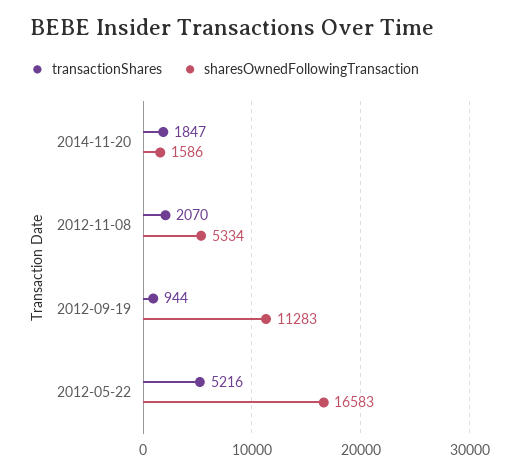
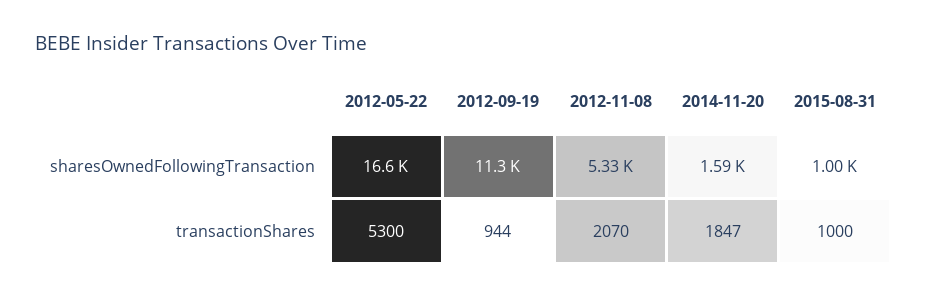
transactionShares, 2012-05-22: 5216 -> 5300
sharesOwnedFollowingTransaction, 2015-08-31: none -> 1000
transactionShares, 2015-08-31: none -> 1000

